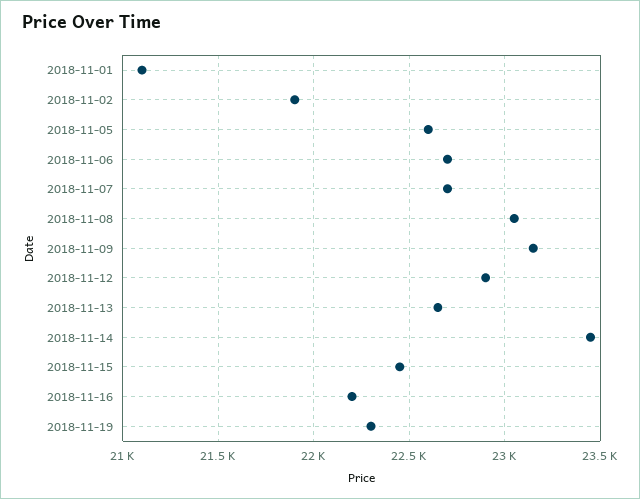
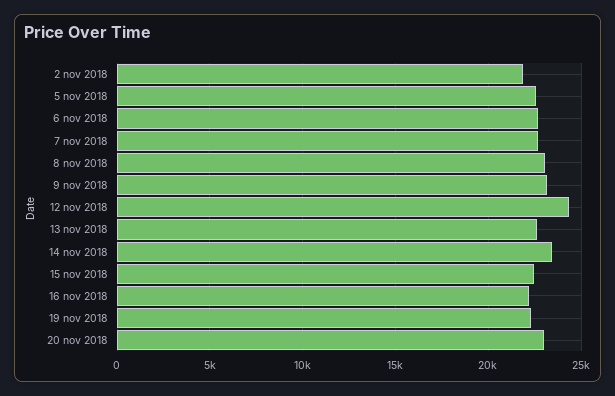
2018-11-01: 21100 -> none
2018-11-12: 22900 -> 24500
20 nov 2018: none -> 23000

